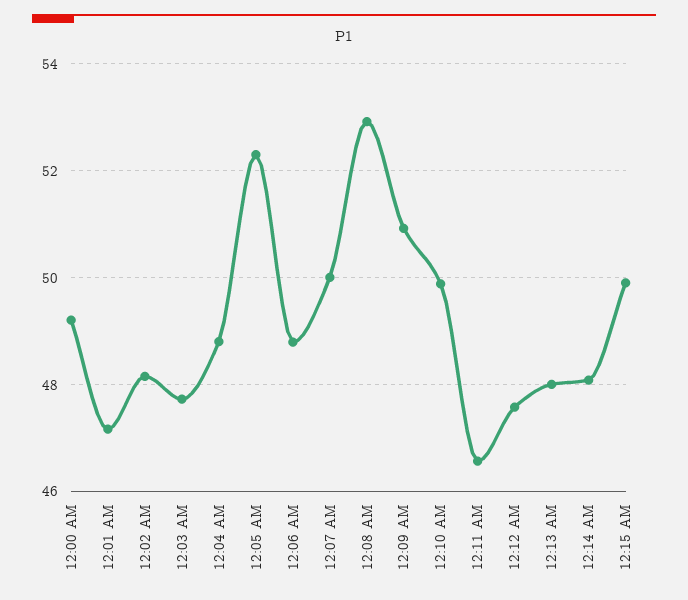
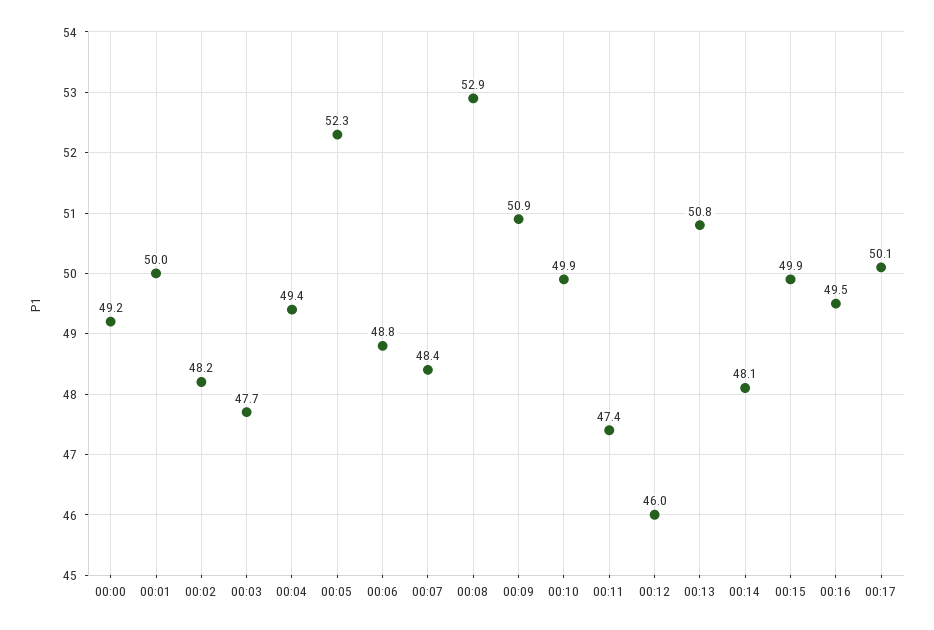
12:01 AM: 47.2 -> 50
12:04 AM: 48.8 -> 49.4
12:07 AM: 50 -> 48.4
12:11 AM: 46.6 -> 47.4
12:12 AM: 47.6 -> 46
12:13 AM: 48 -> 50.8
00:16: none -> 49.5
00:17: none -> 50.1

